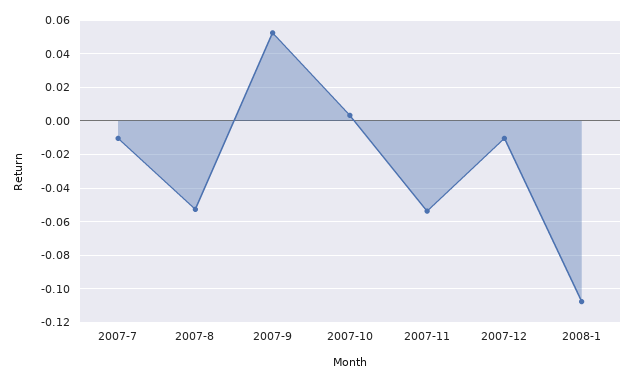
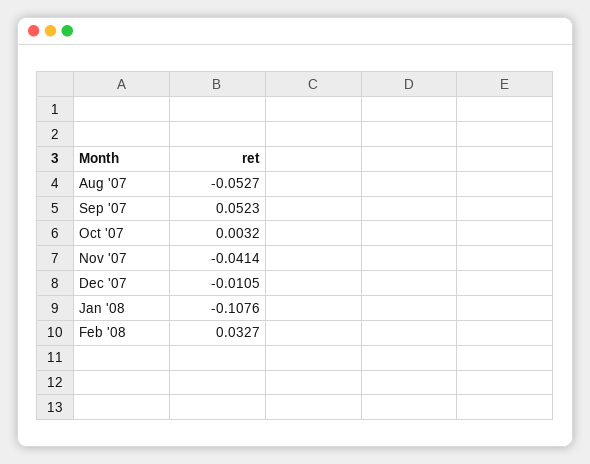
2007-7: -0.01 -> none
2007-11: -0.055 -> -0.0414
Feb '08: none -> 0.0327

